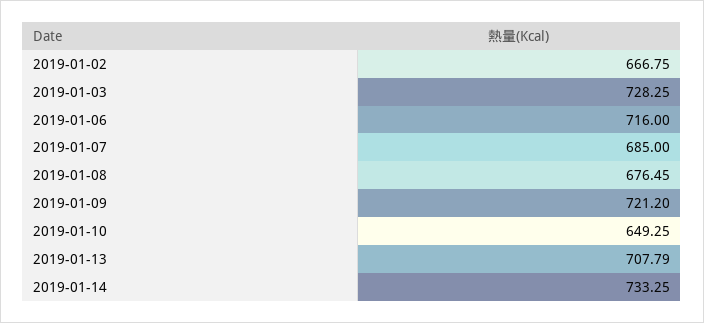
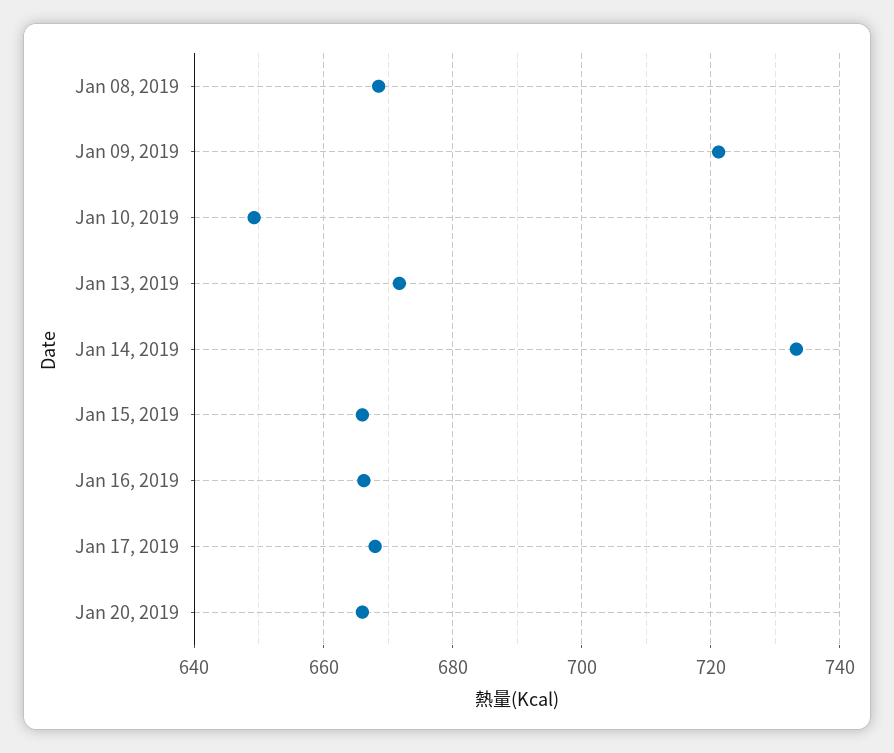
2019-01-02: 666.75 -> none
2019-01-03: 728.25 -> none
2019-01-06: 716 -> none
2019-01-07: 685 -> none
2019-01-08: 676.45 -> 668
2019-01-13: 707.79 -> 672
Jan 15, 2019: none -> 666
Jan 16, 2019: none -> 666
Jan 17, 2019: none -> 668
Jan 20, 2019: none -> 666

